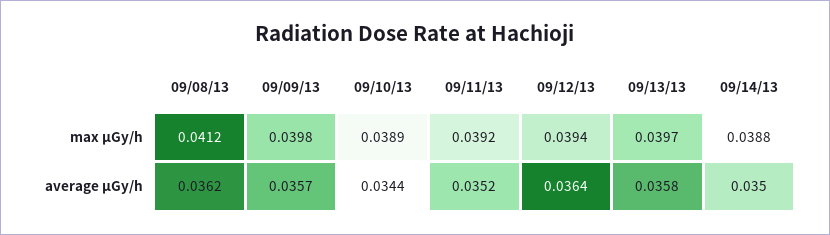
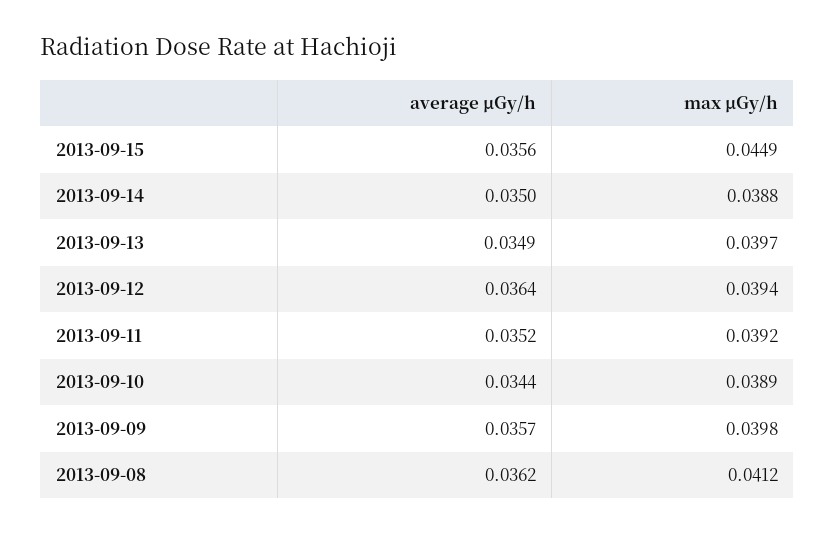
09/13/13, average μGy/h: 0.0358 -> 0.0349
2013-09-15, average μGy/h: none -> 0.0356
2013-09-15, max μGy/h: none -> 0.0449

